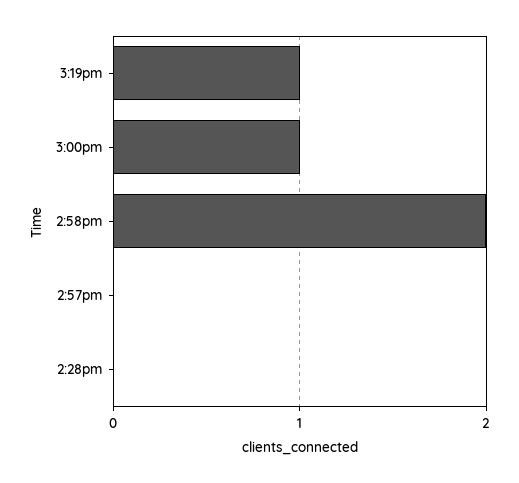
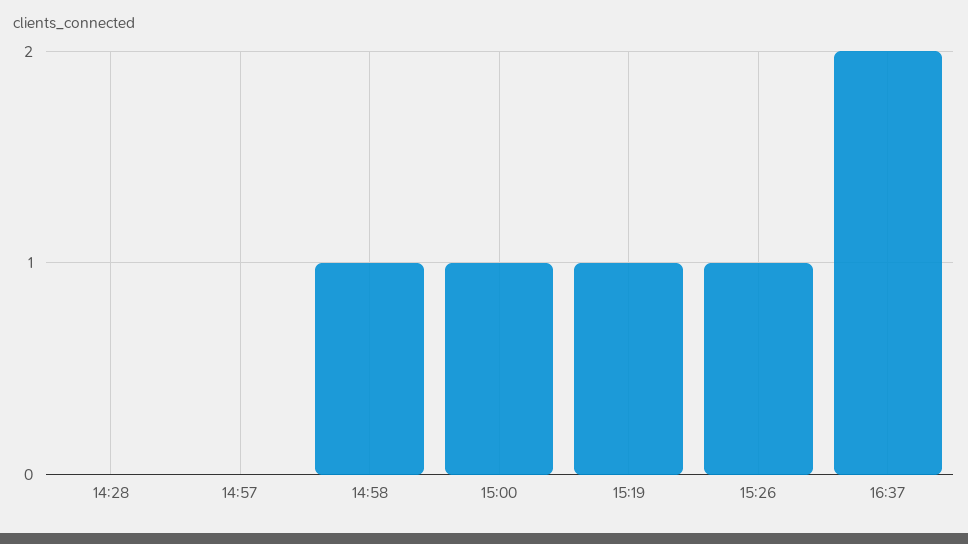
2:58pm: 2 -> 1
15:26: none -> 1
16:37: none -> 2

